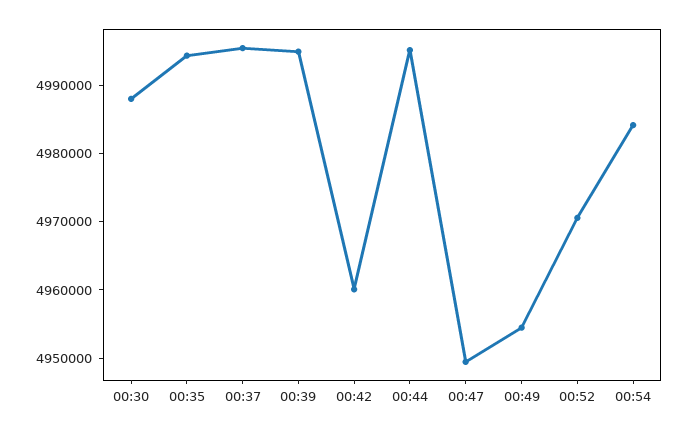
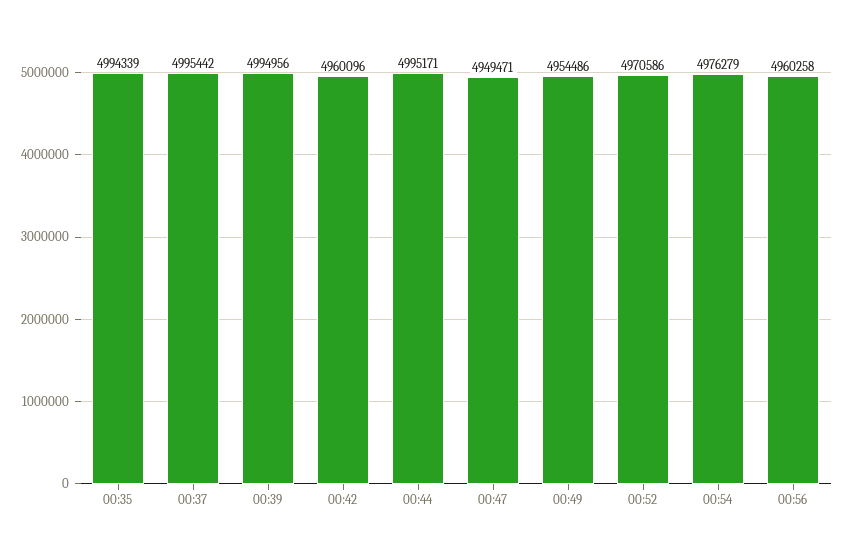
00:30: 4988000 -> none
00:54: 4984000 -> 4976279
00:56: none -> 4960258

